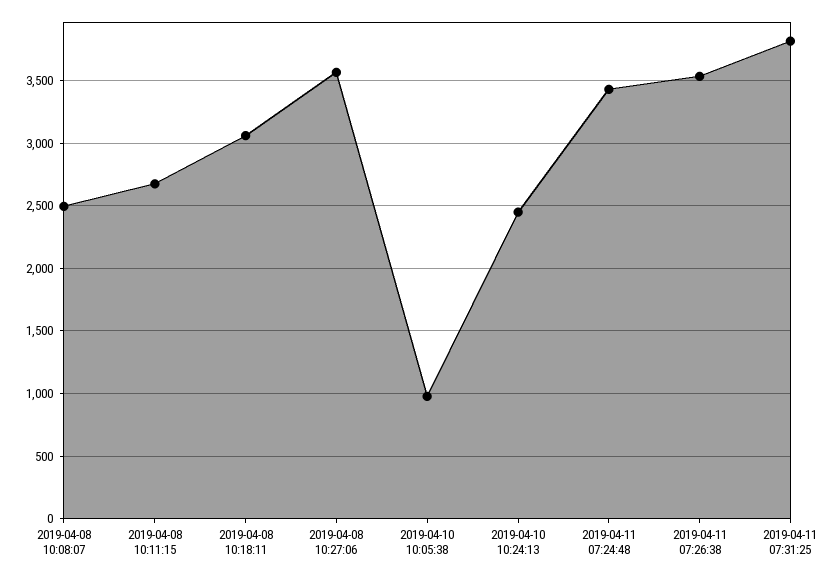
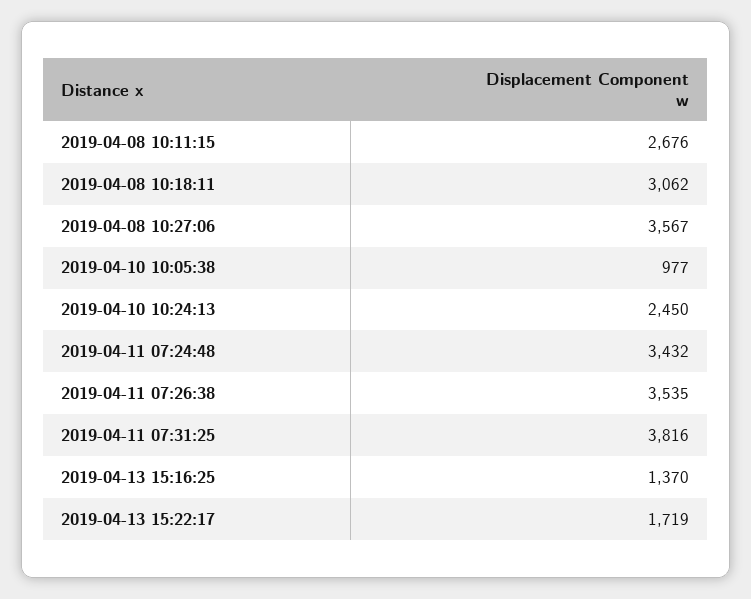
2019-04-08 10:08:07: 2500 -> none
2019-04-13 15:16:25: none -> 1370
2019-04-13 15:22:17: none -> 1719

